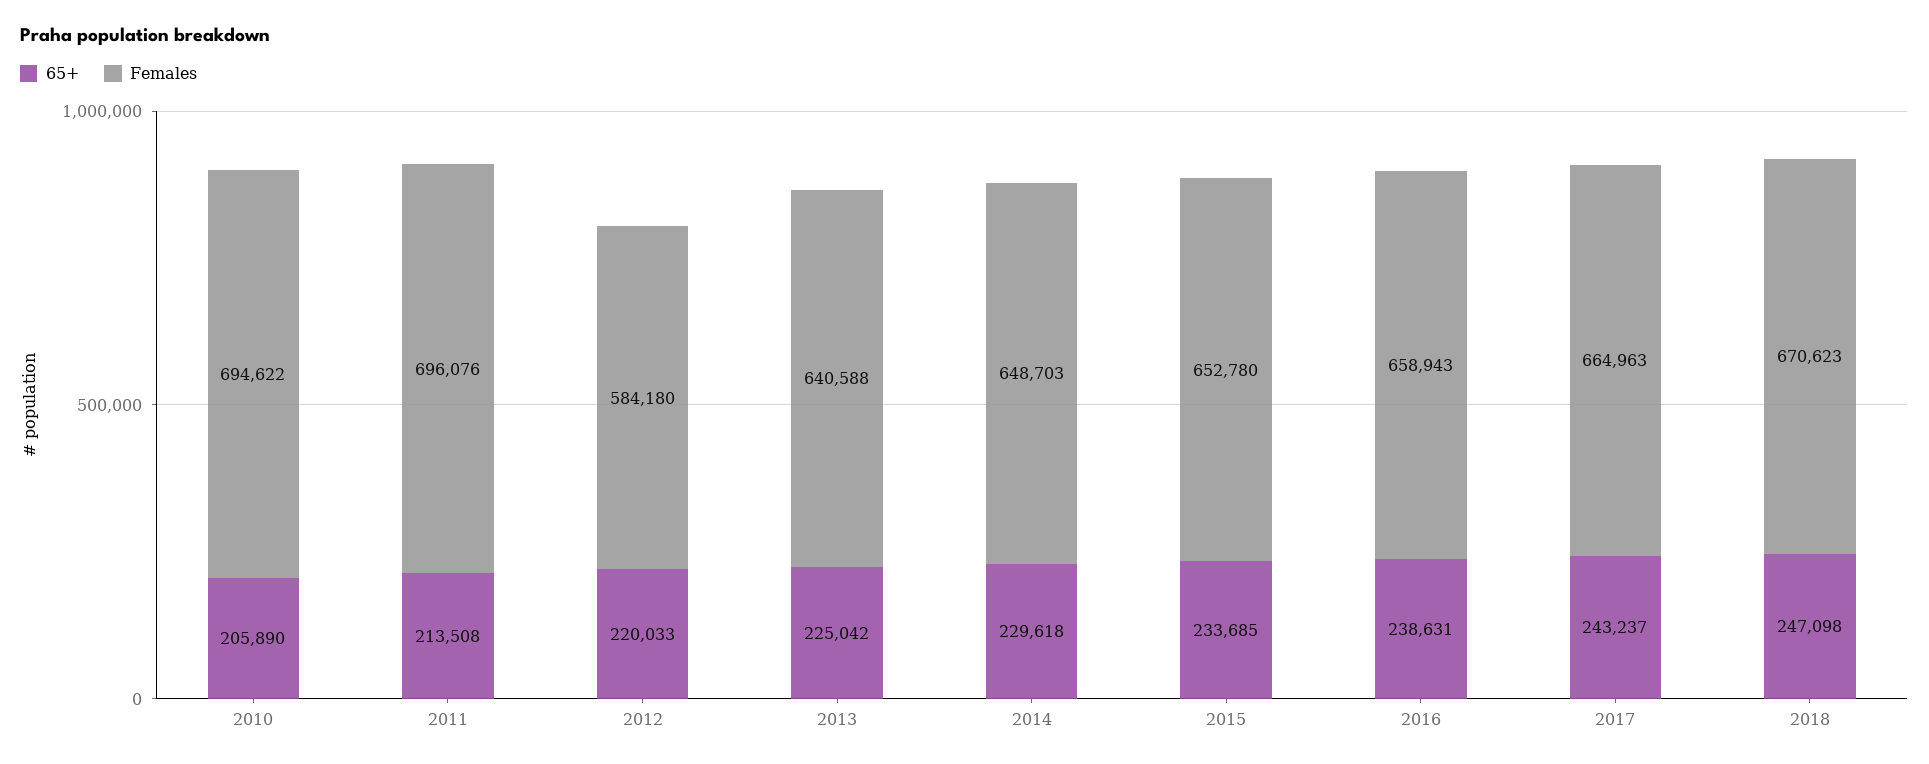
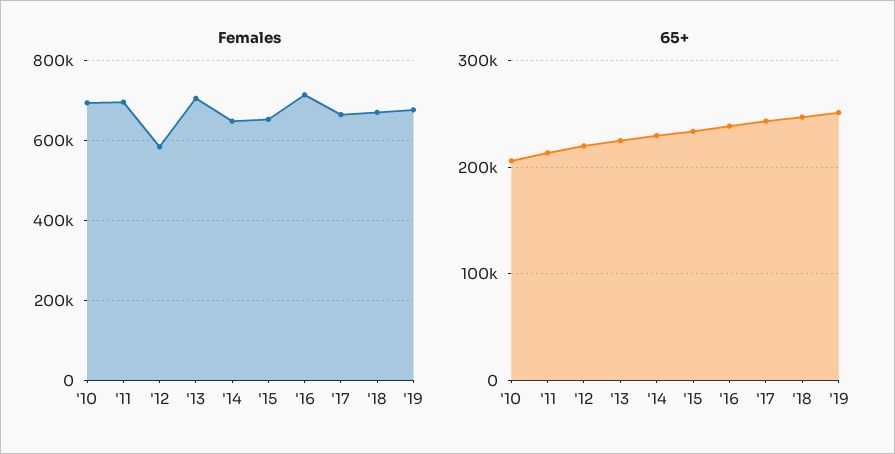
Females, 2013: 640588 -> 700000
Females, 2016: 658943 -> 720000
Females, '19: none -> 680000
65+, '19: none -> 250000

